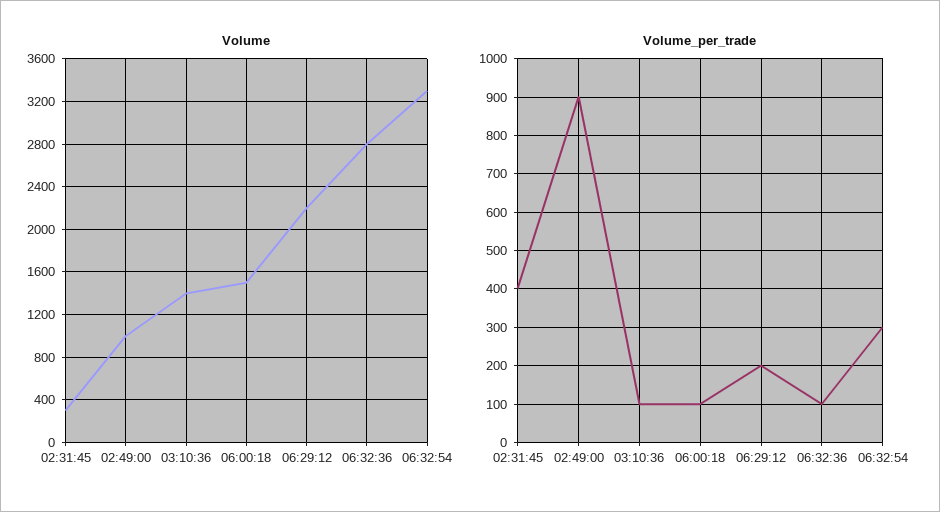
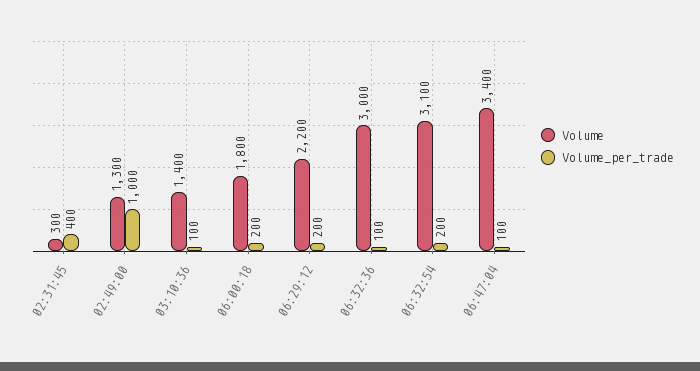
Volume, 02:49:00: 1000 -> 1300
Volume, 06:00:18: 1500 -> 1800
Volume, 06:32:36: 2800 -> 3000
Volume, 06:32:54: 3300 -> 3100
Volume_per_trade, 02:49:00: 900 -> 1000
Volume_per_trade, 06:00:18: 100 -> 200
Volume_per_trade, 06:32:54: 300 -> 200
Volume, 06:47:04: none -> 3400
Volume_per_trade, 06:47:04: none -> 100

